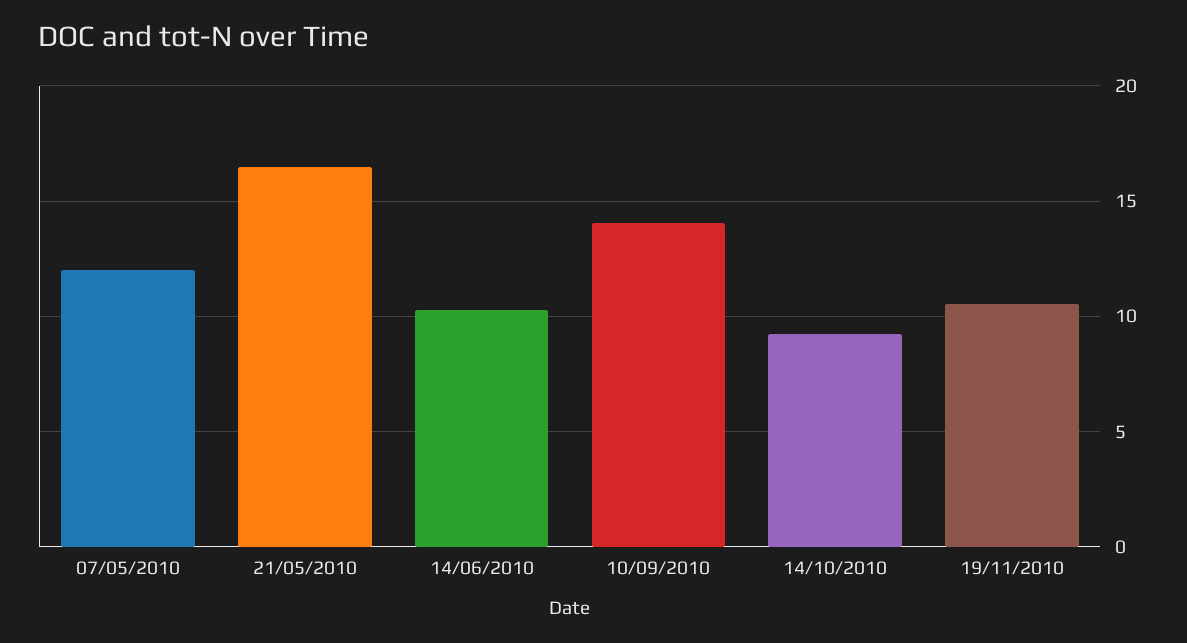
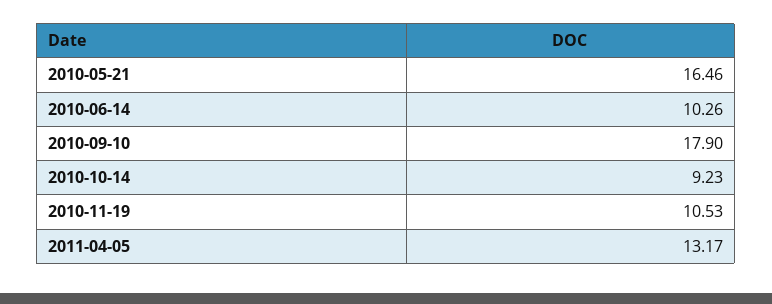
07/05/2010: 12 -> none
10/09/2010: 14 -> 17.9
2011-04-05: none -> 13.17

